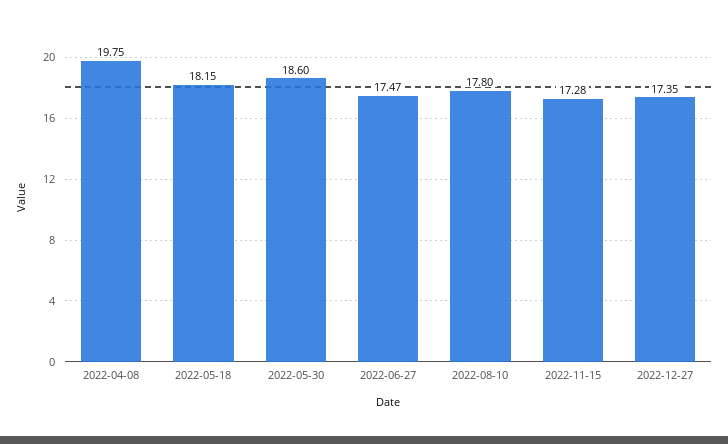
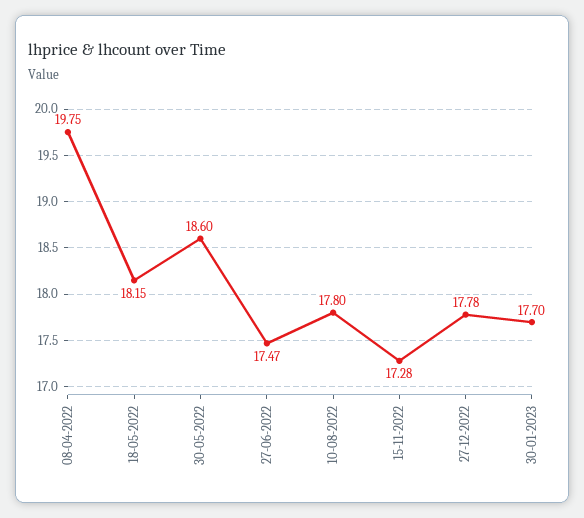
2022-12-27: 17.35 -> 17.78
30-01-2023: none -> 17.7

